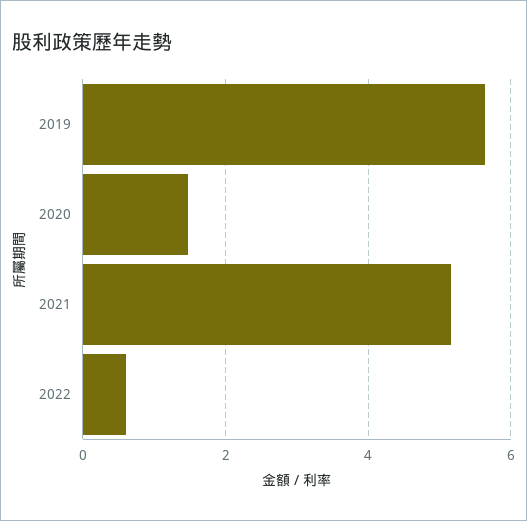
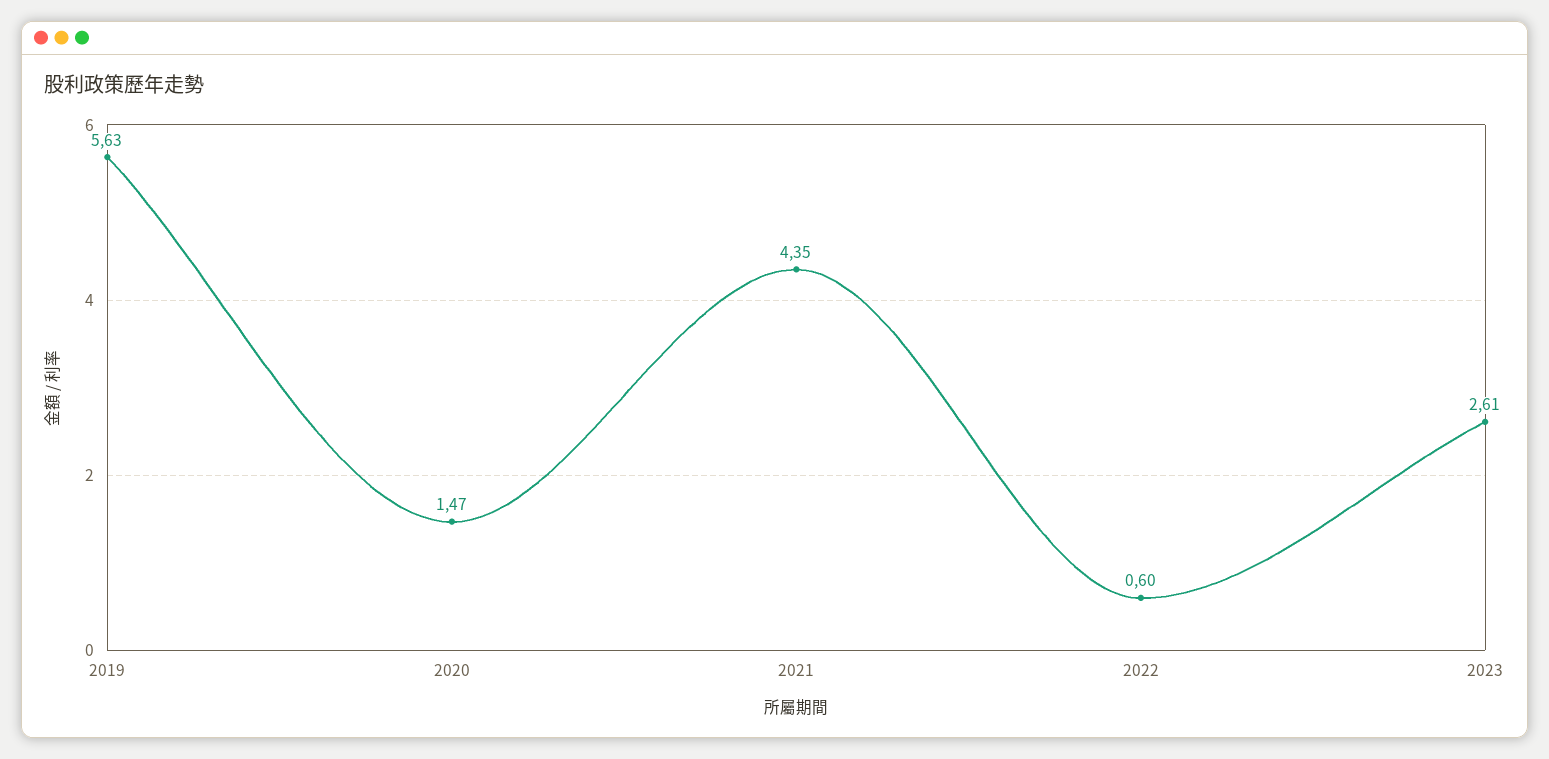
2021: 5.2 -> 4.35
2023: none -> 2.61

